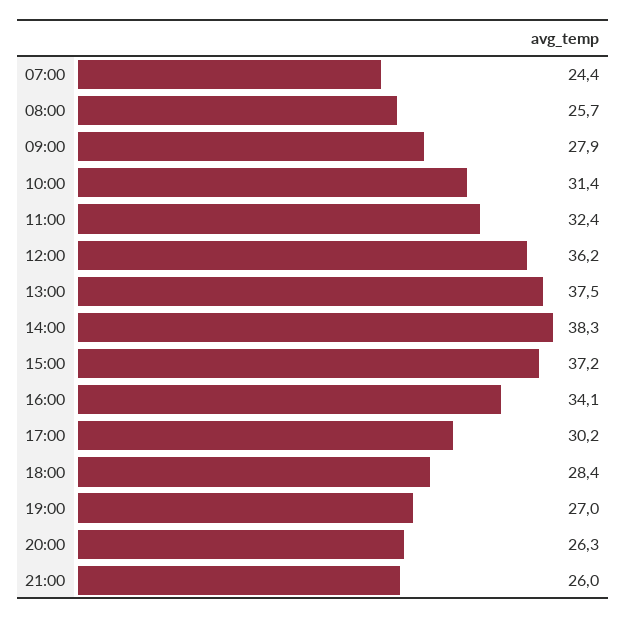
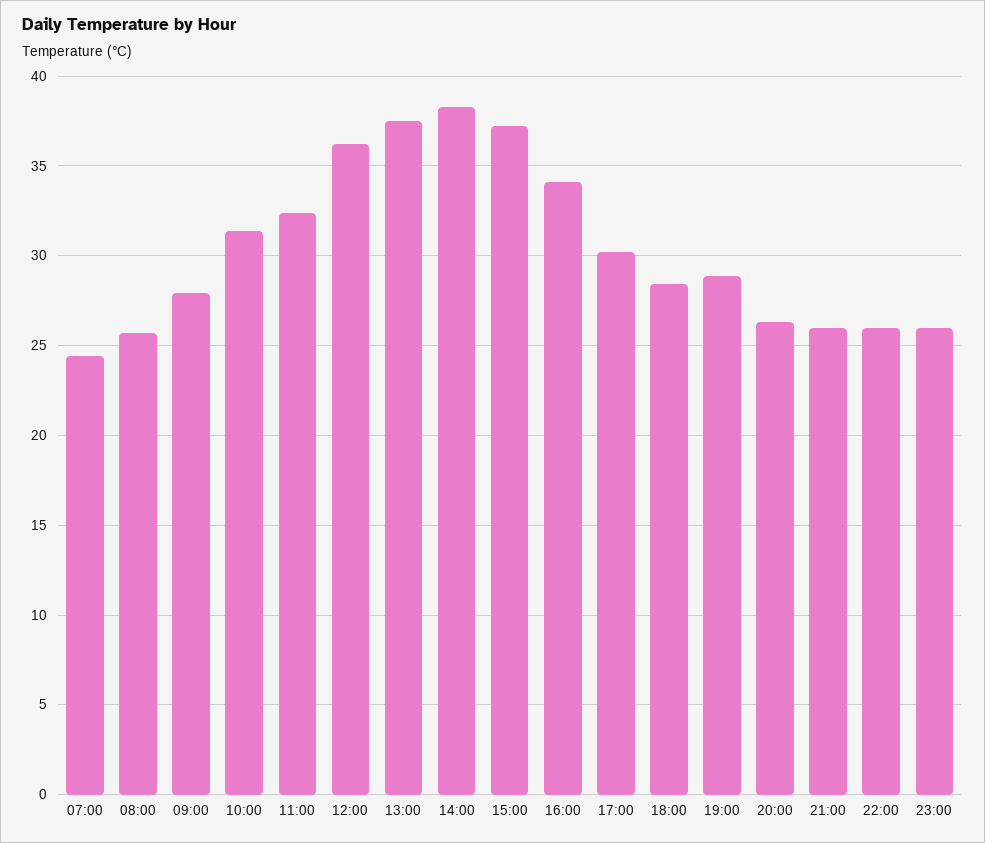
19:00: 27 -> 29
22:00: none -> 26
23:00: none -> 26

